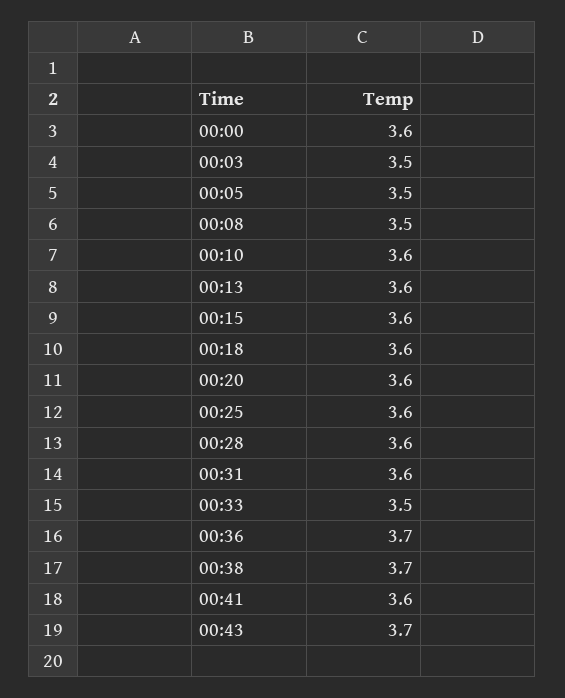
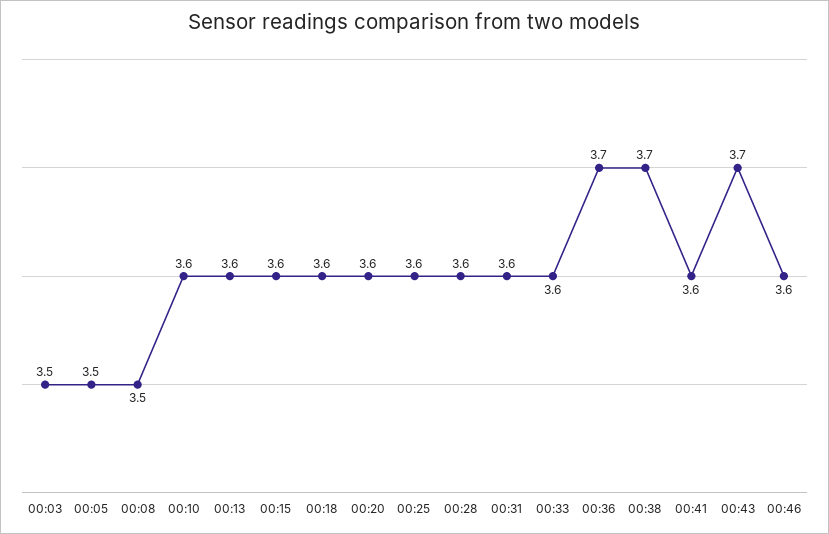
00:00: 3.6 -> none
00:33: 3.5 -> 3.6
00:46: none -> 3.6

